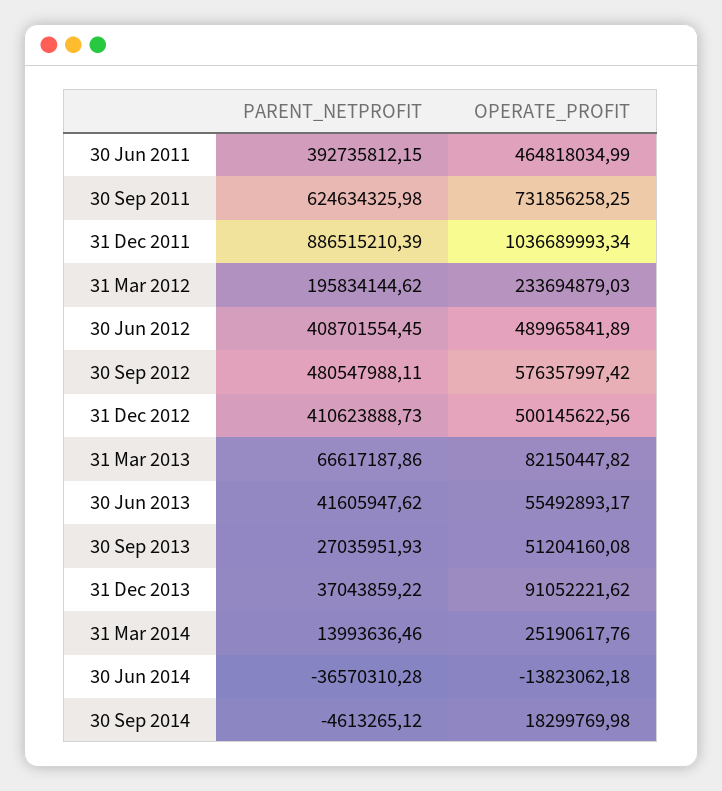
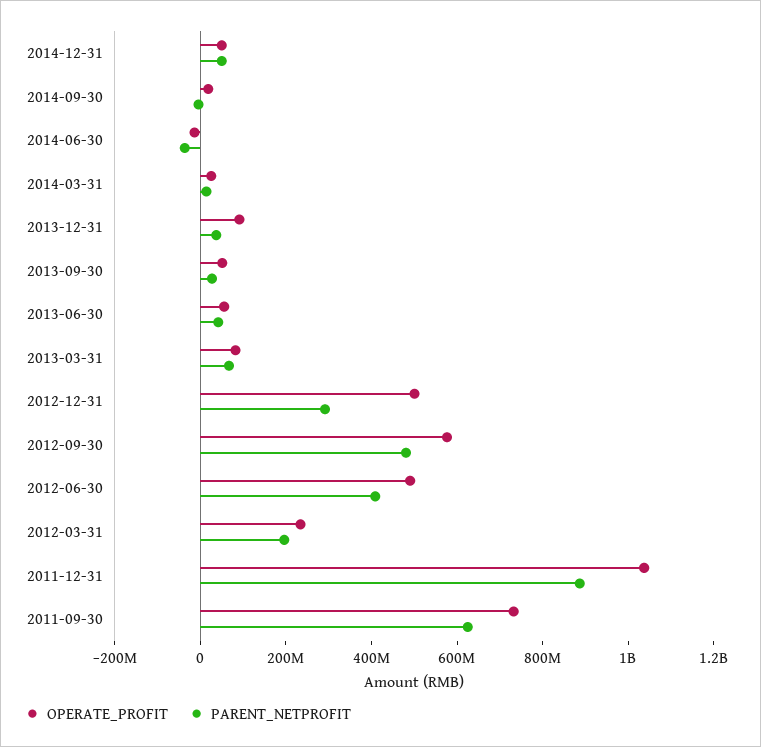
PARENT_NETPROFIT, 30 Jun 2011: 392735812.15 -> none
OPERATE_PROFIT, 30 Jun 2011: 464818034.99 -> none
PARENT_NETPROFIT, 31 Dec 2012: 410623888.73 -> 300000000
OPERATE_PROFIT, 2014-12-31: none -> 50000000
PARENT_NETPROFIT, 2014-12-31: none -> 50000000

